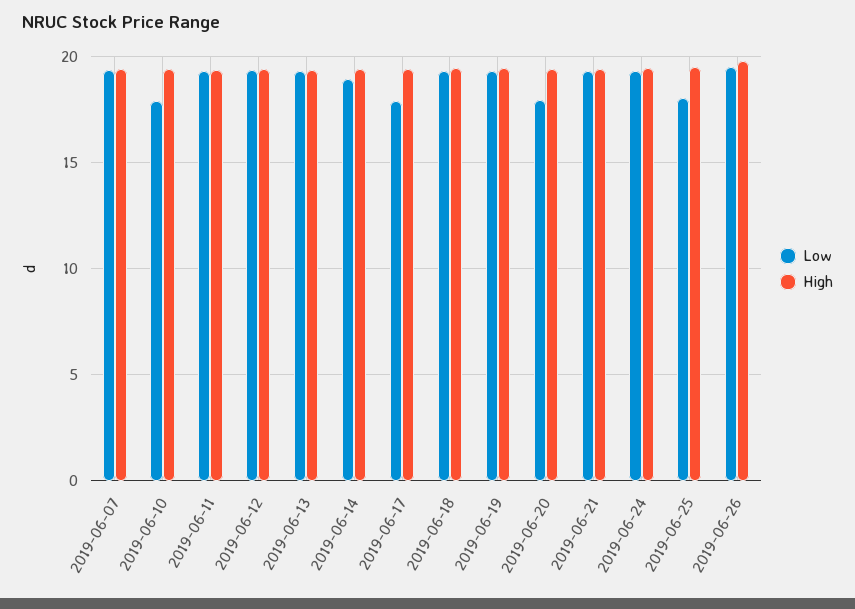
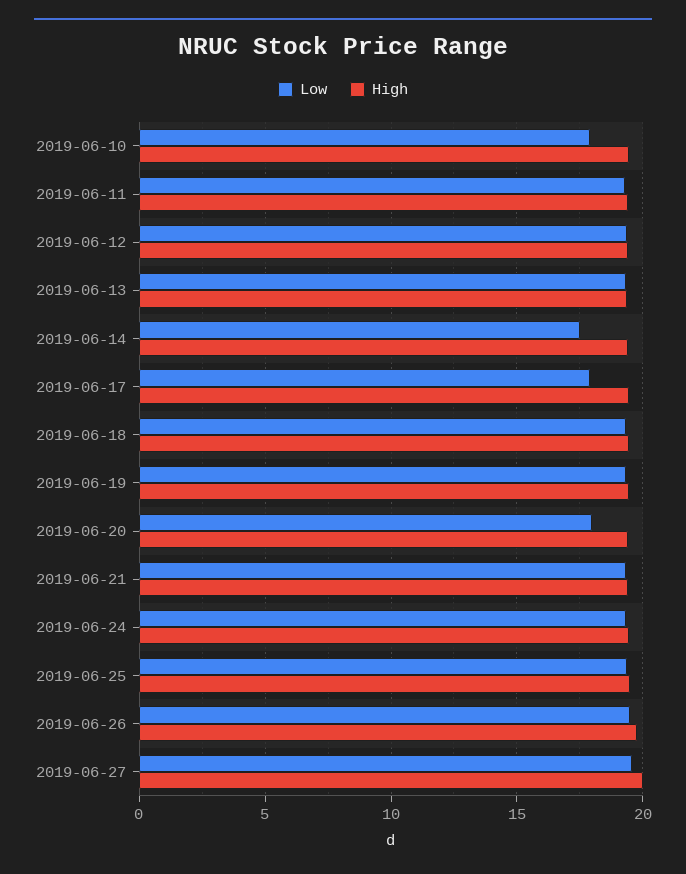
Low, 2019-06-07: 19.5 -> none
High, 2019-06-07: 19.5 -> none
Low, 2019-06-14: 19 -> 17.5
Low, 2019-06-25: 18 -> 19.5
Low, 2019-06-27: none -> 19.5
High, 2019-06-27: none -> 20

